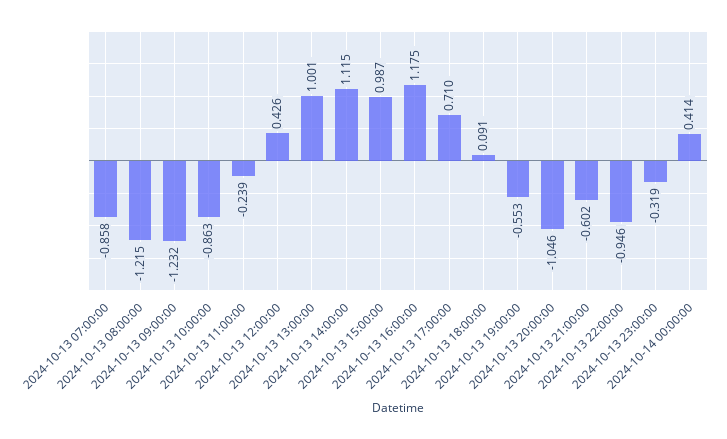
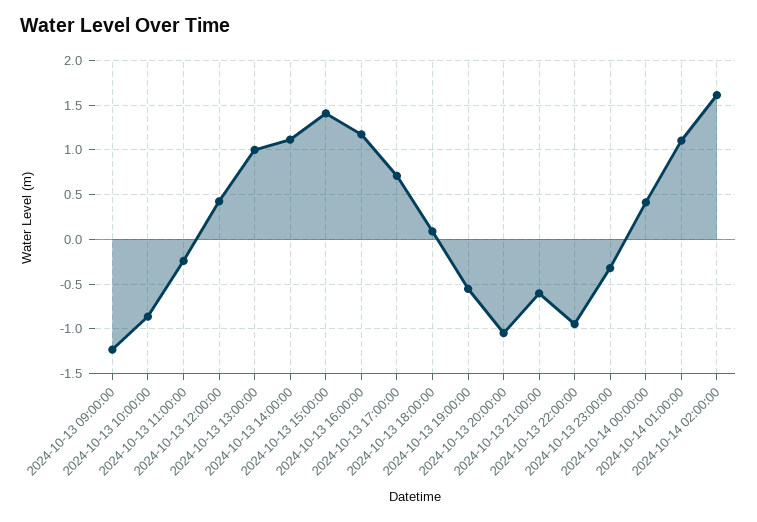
2024-10-13 07:00:00: -0.858 -> none
2024-10-13 08:00:00: -1.215 -> none
2024-10-13 15:00:00: 0.987 -> 1.4
2024-10-14 01:00:00: none -> 1.1
2024-10-14 02:00:00: none -> 1.6

